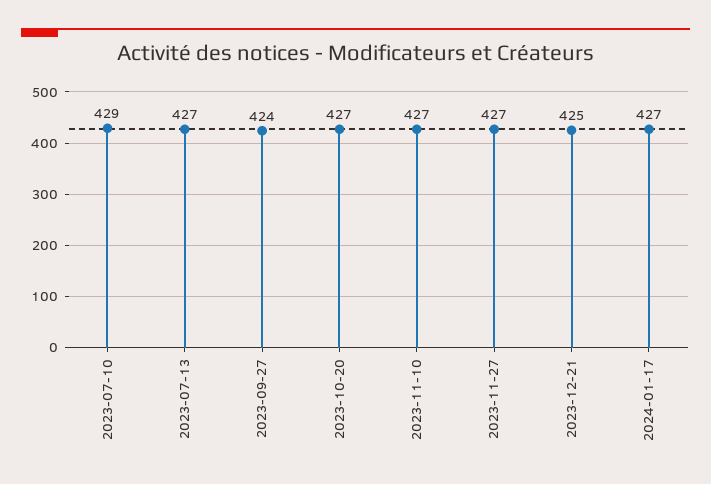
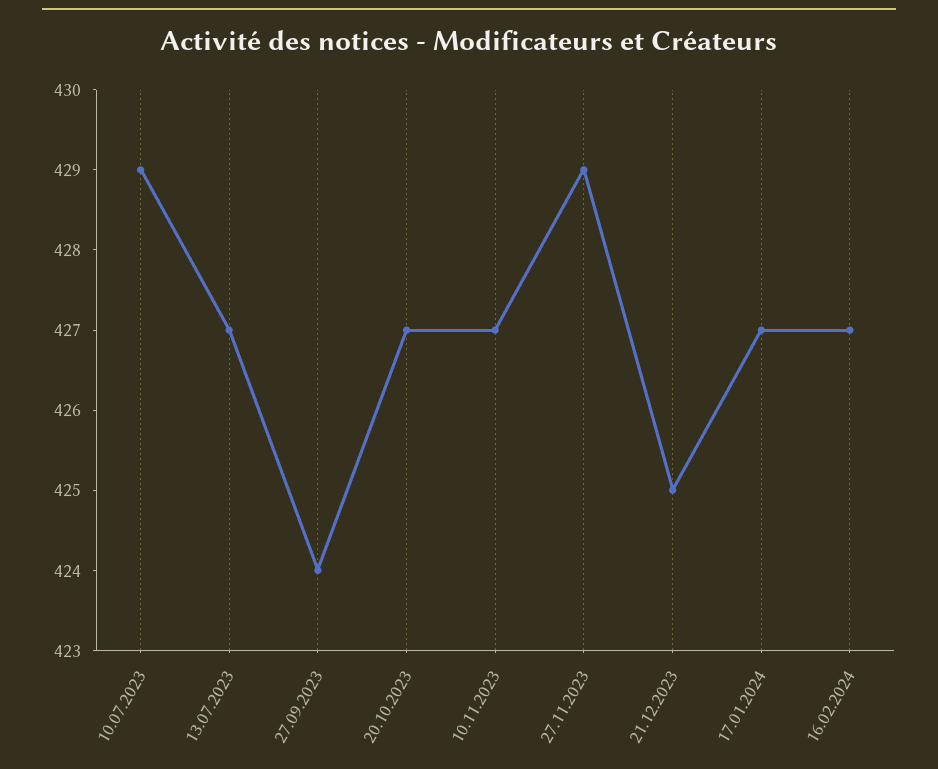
2023-11-27: 427 -> 429
16.02.2024: none -> 427

